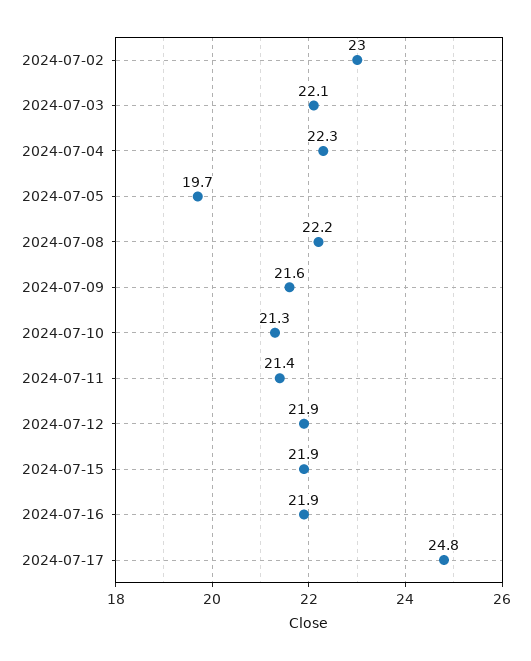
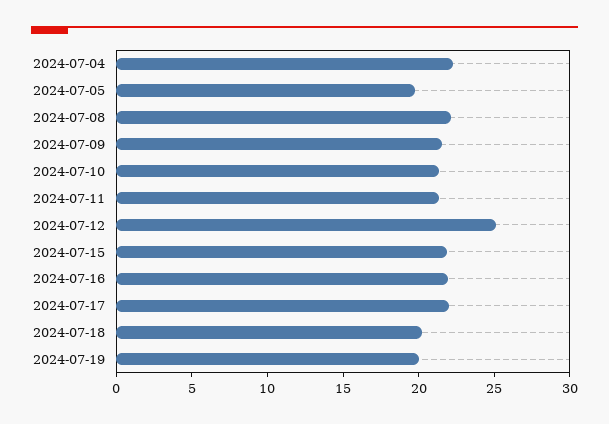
2024-07-02: 23 -> none
2024-07-03: 22.1 -> none
2024-07-12: 21.9 -> 25
2024-07-17: 24.8 -> 22
2024-07-18: none -> 20
2024-07-19: none -> 20

